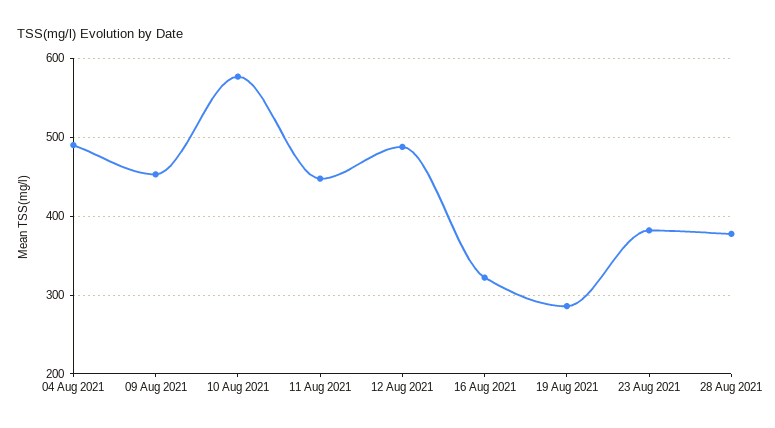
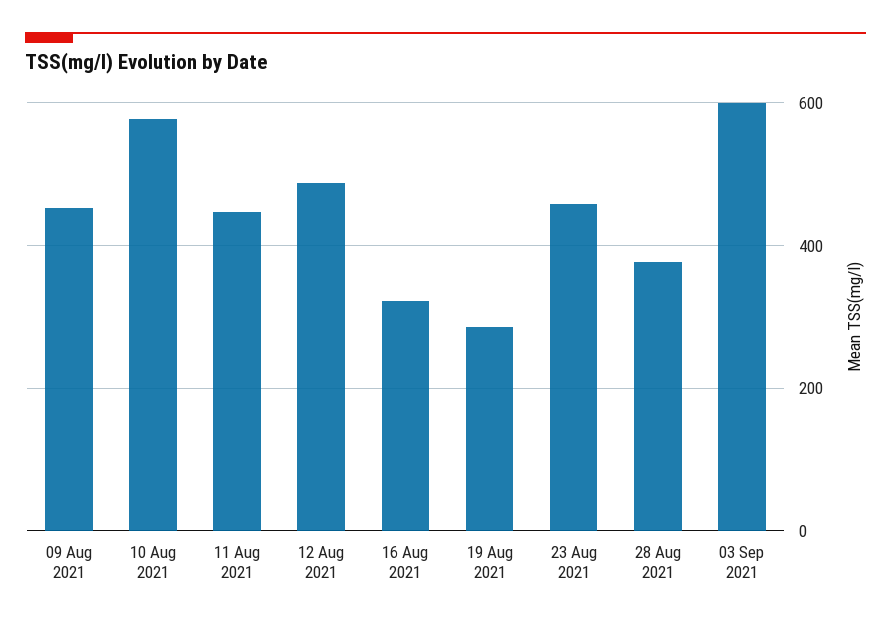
04 Aug 2021: 490 -> none
23 Aug 2021: 380 -> 460
03 Sep 2021: none -> 600

